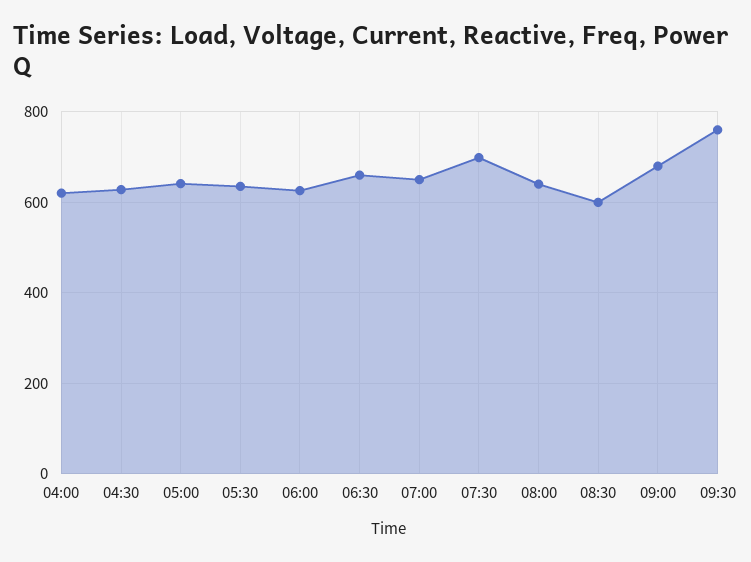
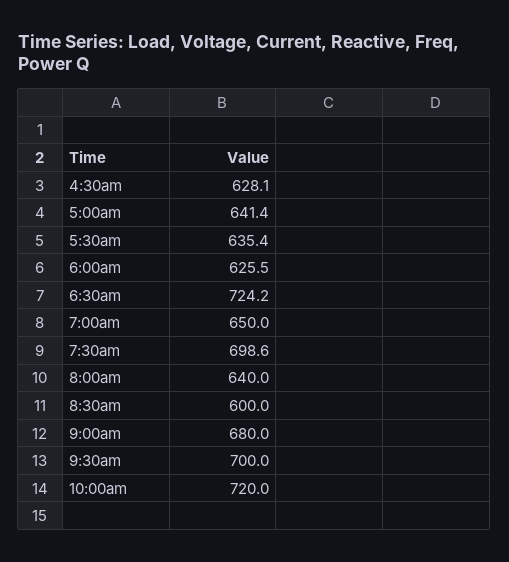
04:00: 620 -> none
06:30: 660 -> 724.2
09:30: 760 -> 700
10:00am: none -> 720

